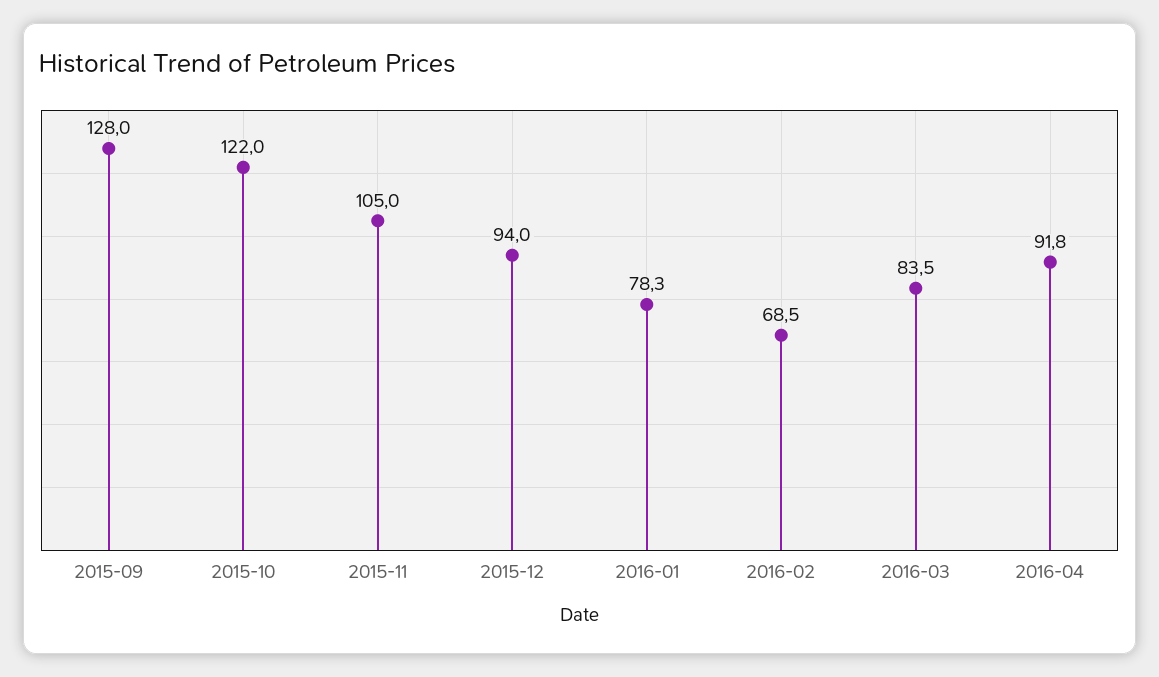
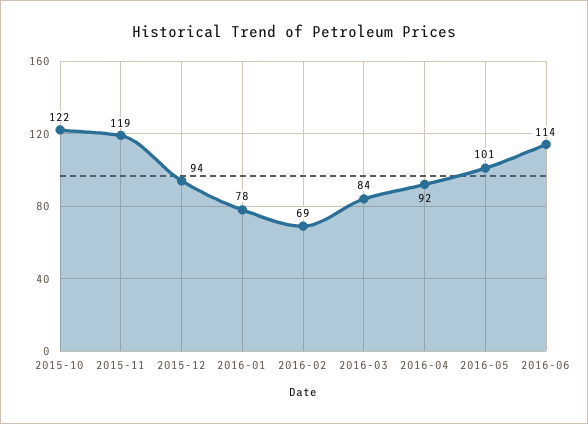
2015-09: 128 -> none
2015-11: 105 -> 119
2016-05: none -> 101
2016-06: none -> 114

